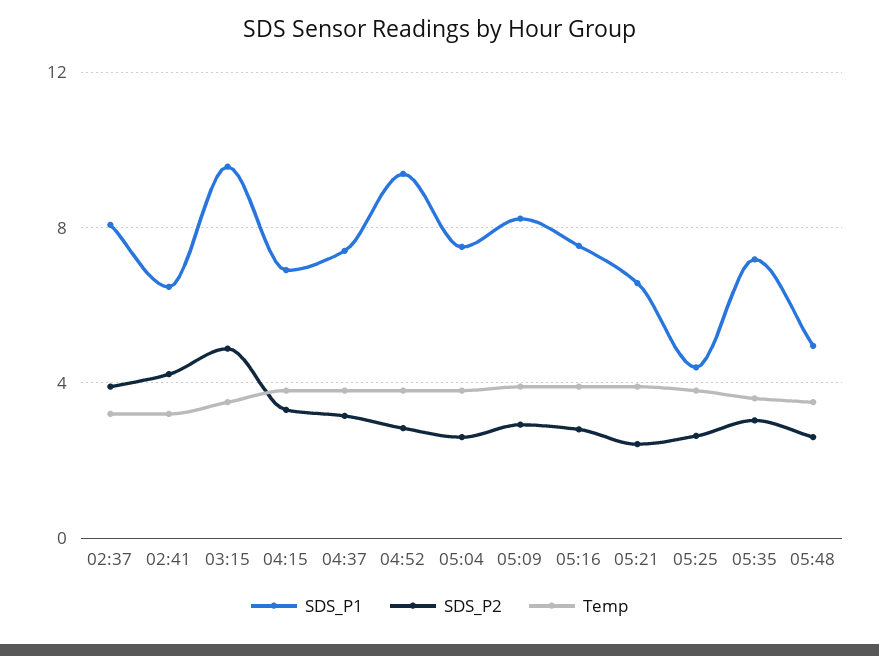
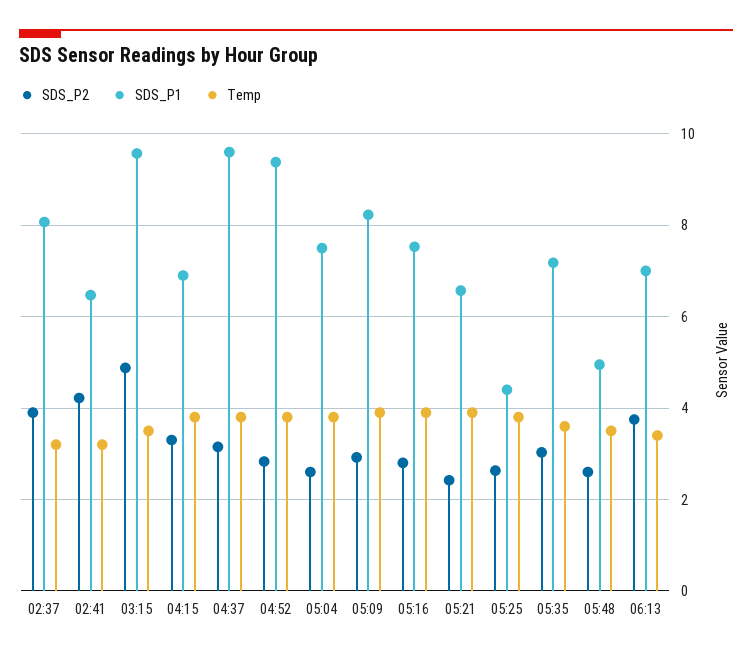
SDS_P1, 04:37: 7.5 -> 9.6
SDS_P2, 06:13: none -> 3.8
SDS_P1, 06:13: none -> 7
Temp, 06:13: none -> 3.4

